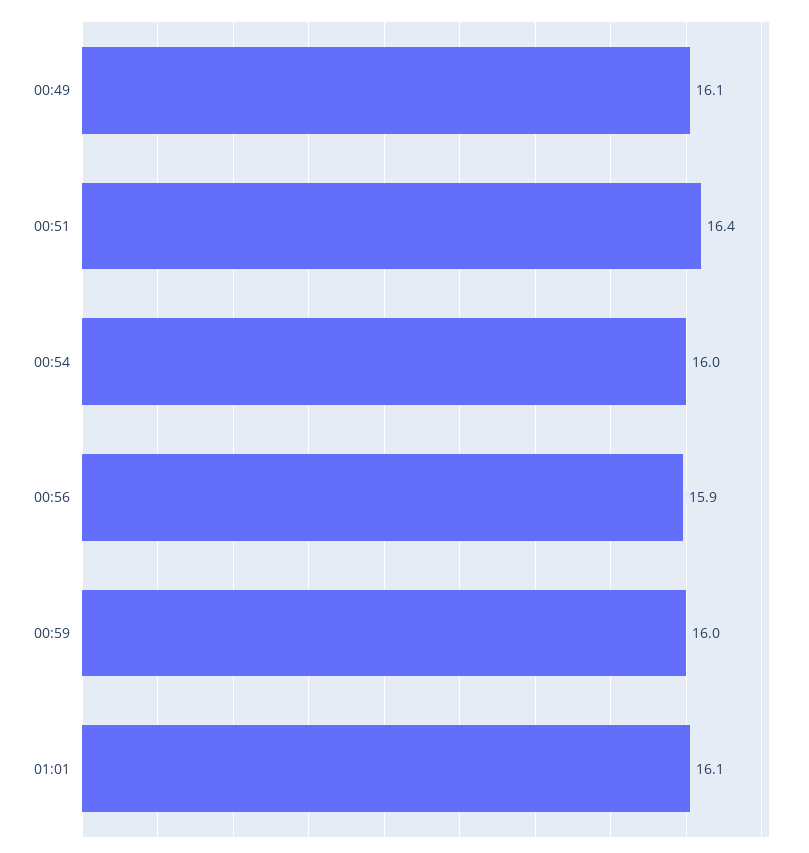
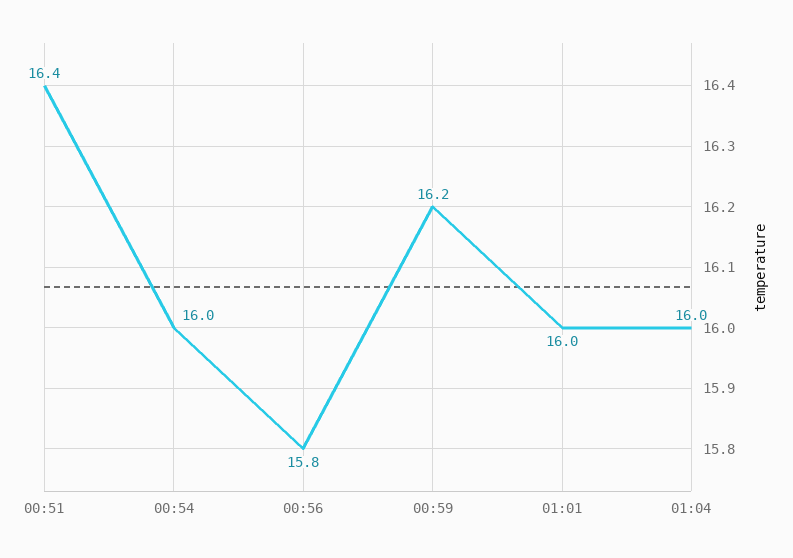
00:49: 16.1 -> none
00:56: 15.9 -> 15.8
00:59: 16 -> 16.2
01:01: 16.1 -> 16
01:04: none -> 16

